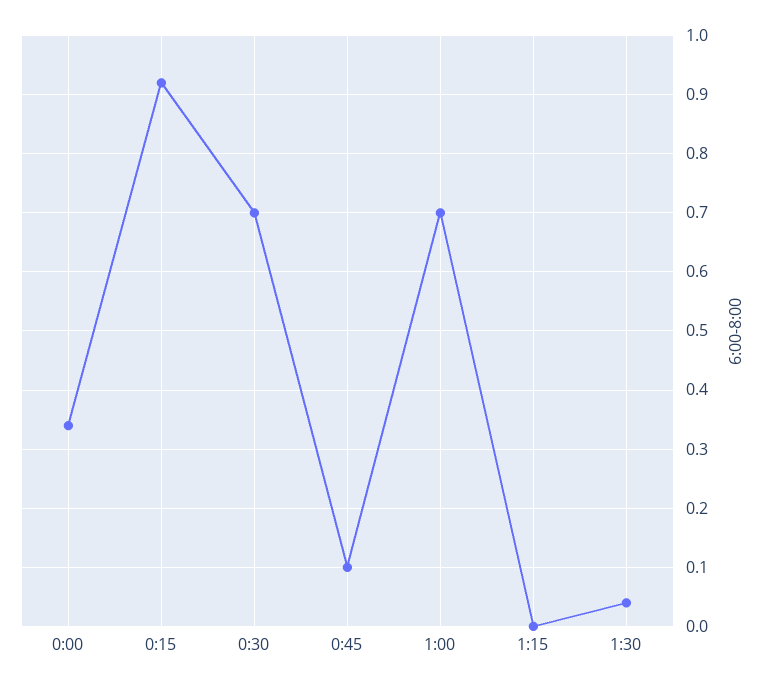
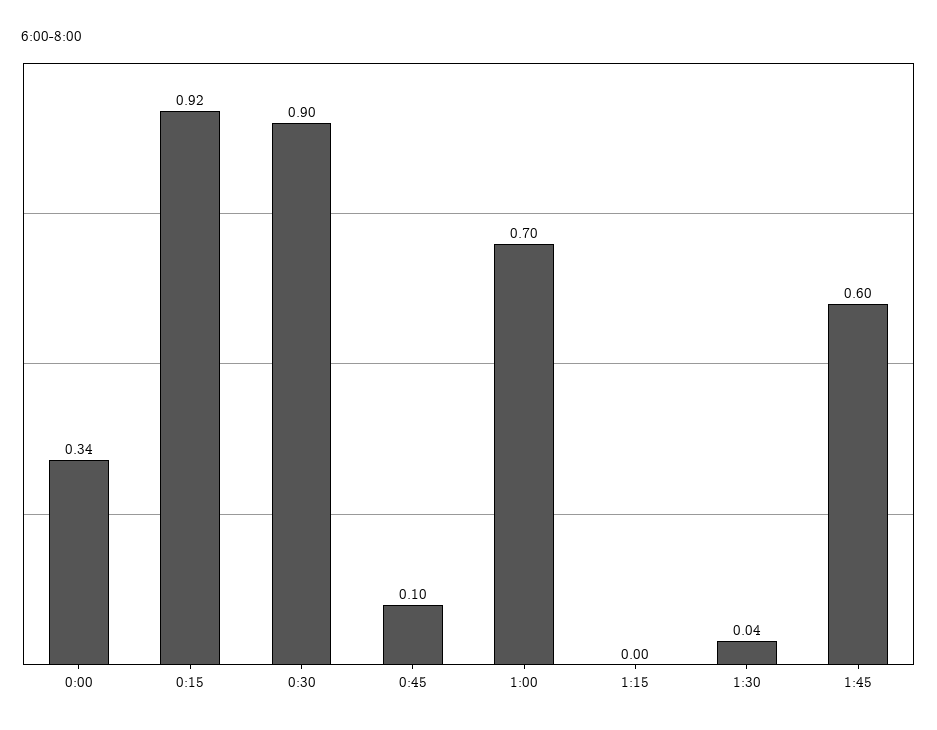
0:30: 0.7 -> 0.9
1:45: none -> 0.6

